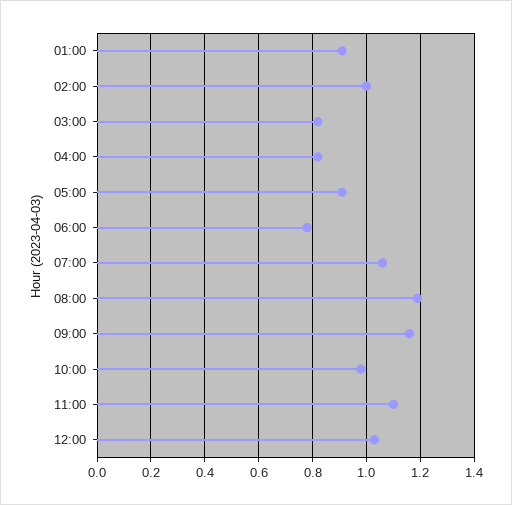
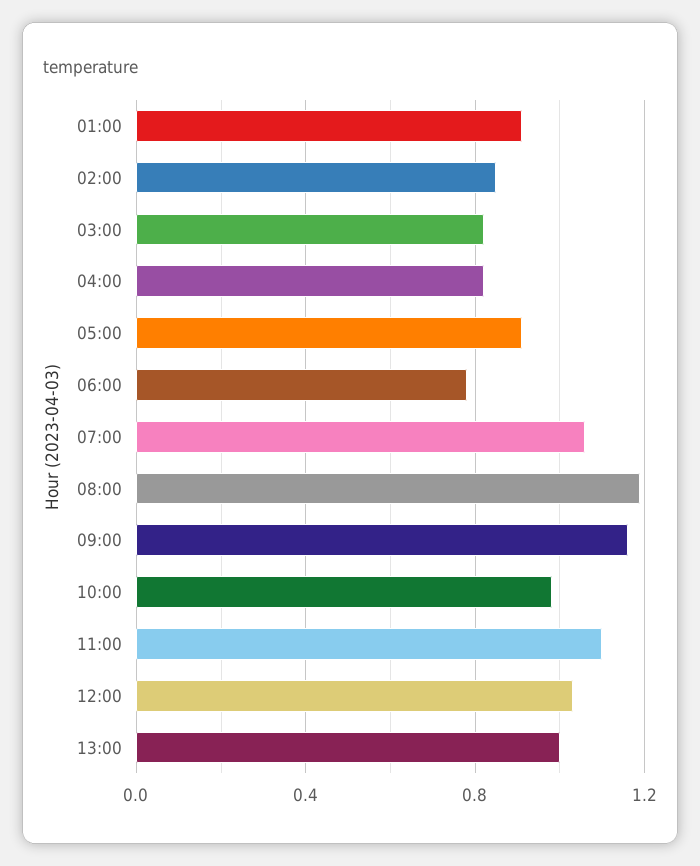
02:00: 1 -> 0.85
13:00: none -> 1

